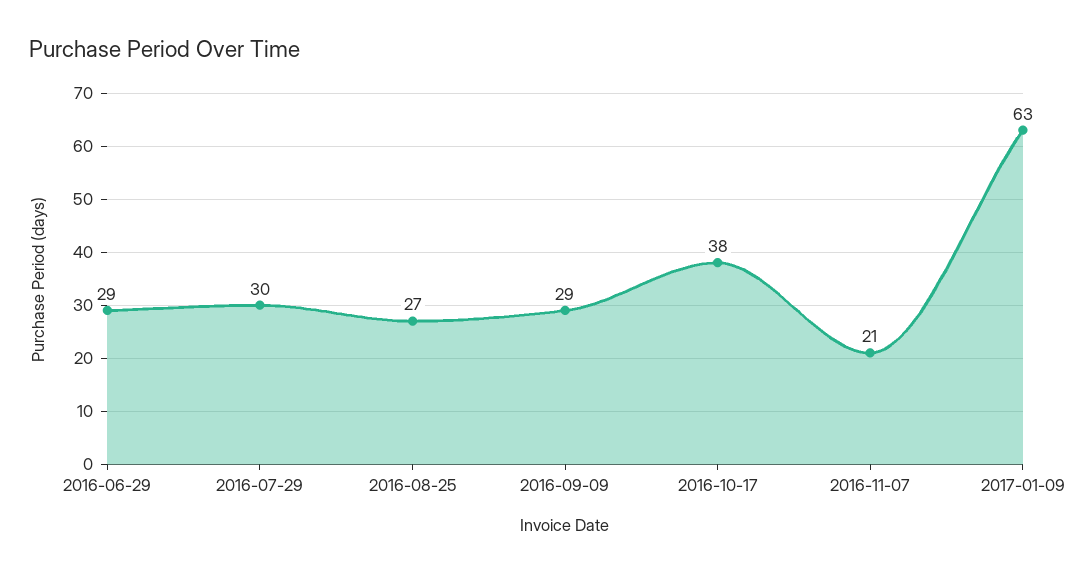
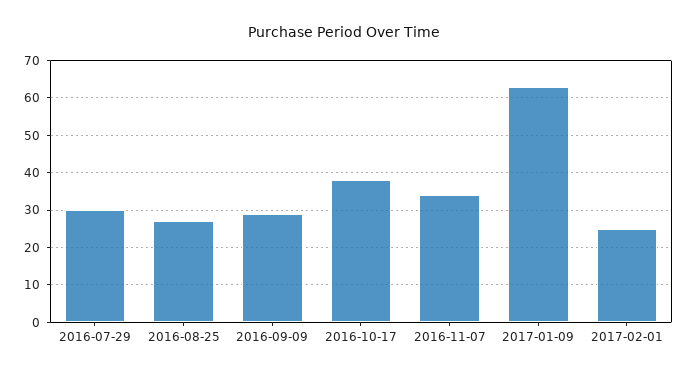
2016-06-29: 29 -> none
2016-11-07: 21 -> 35
2017-02-01: none -> 25

